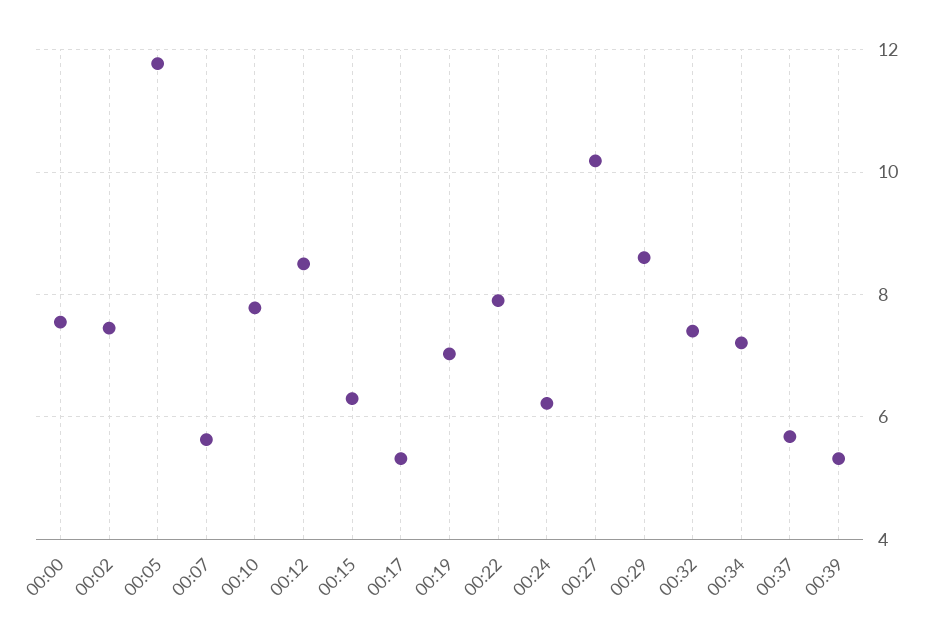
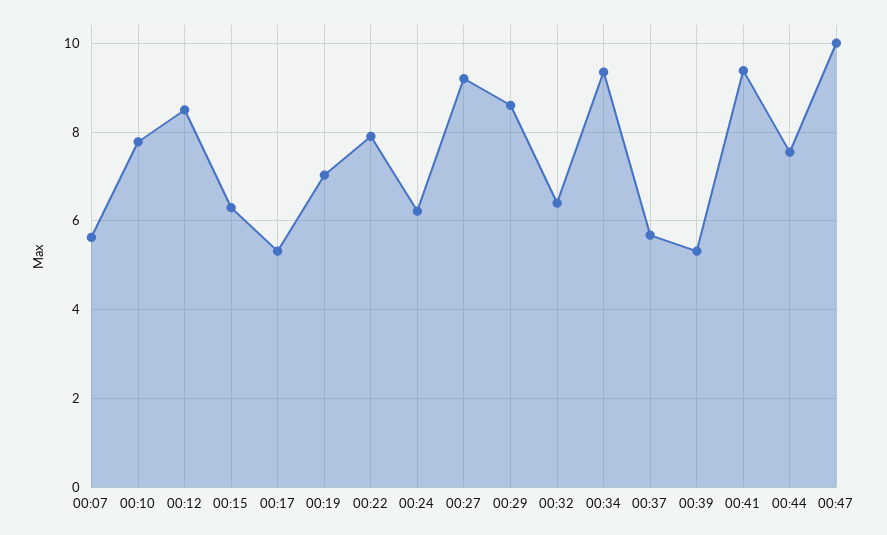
00:00: 7.6 -> none
00:02: 7.4 -> none
00:05: 11.8 -> none
00:27: 10.2 -> 9.2
00:32: 7.4 -> 6.4
00:34: 7.2 -> 9.4
00:41: none -> 9.4
00:44: none -> 7.6
00:47: none -> 10

